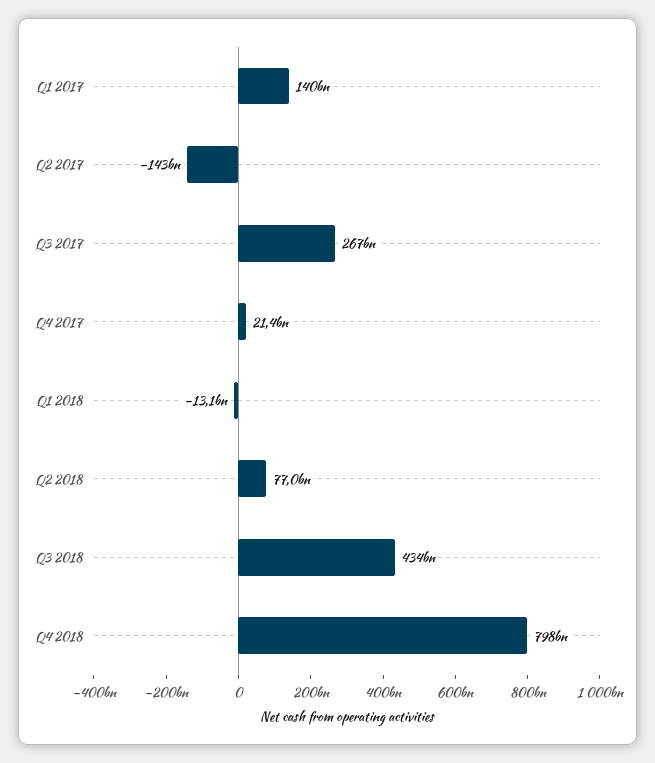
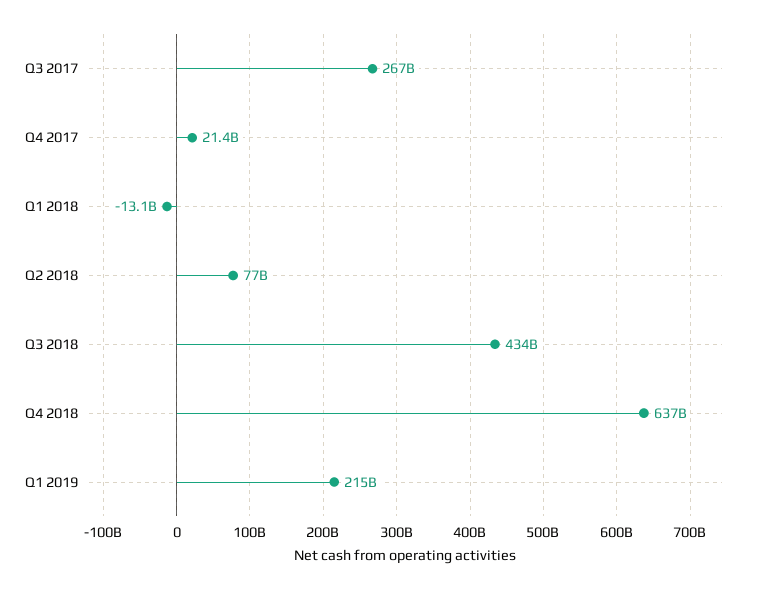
Q1 2017: 140000000000 -> none
Q2 2017: -143000000000 -> none
Q4 2018: 798000000000 -> 637000000000
Q1 2019: none -> 215000000000

